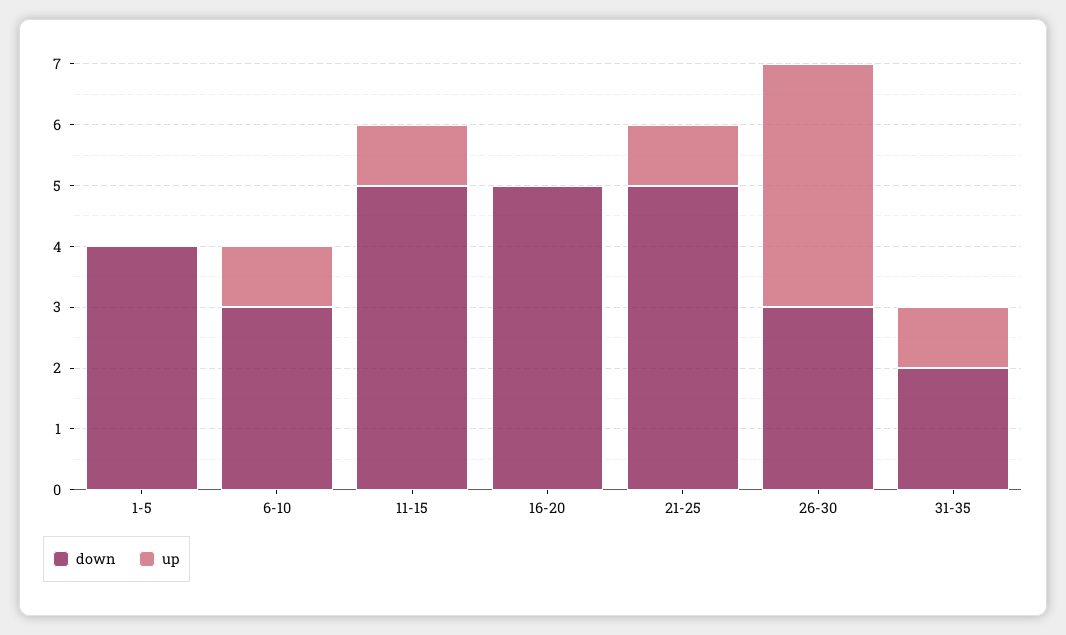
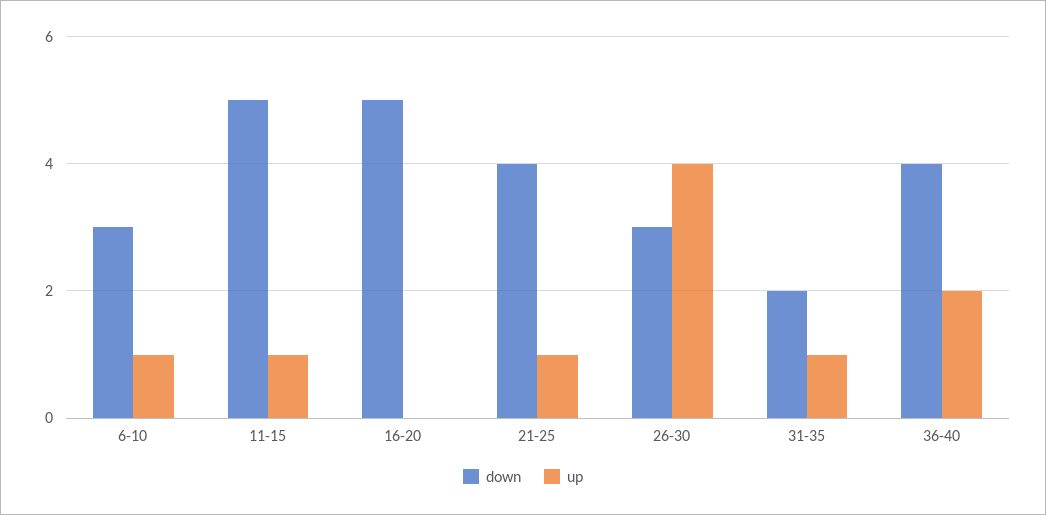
down, 1-5: 4 -> none
up, 1-5: 0 -> none
down, 21-25: 5 -> 4
down, 36-40: none -> 4
up, 36-40: none -> 2

